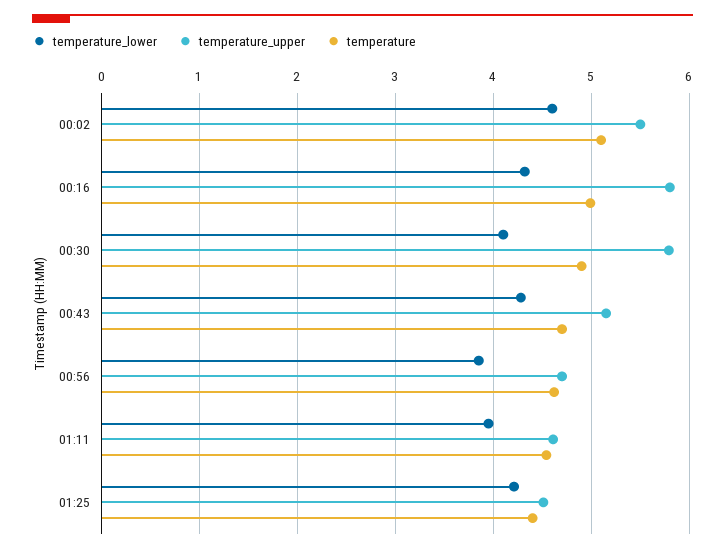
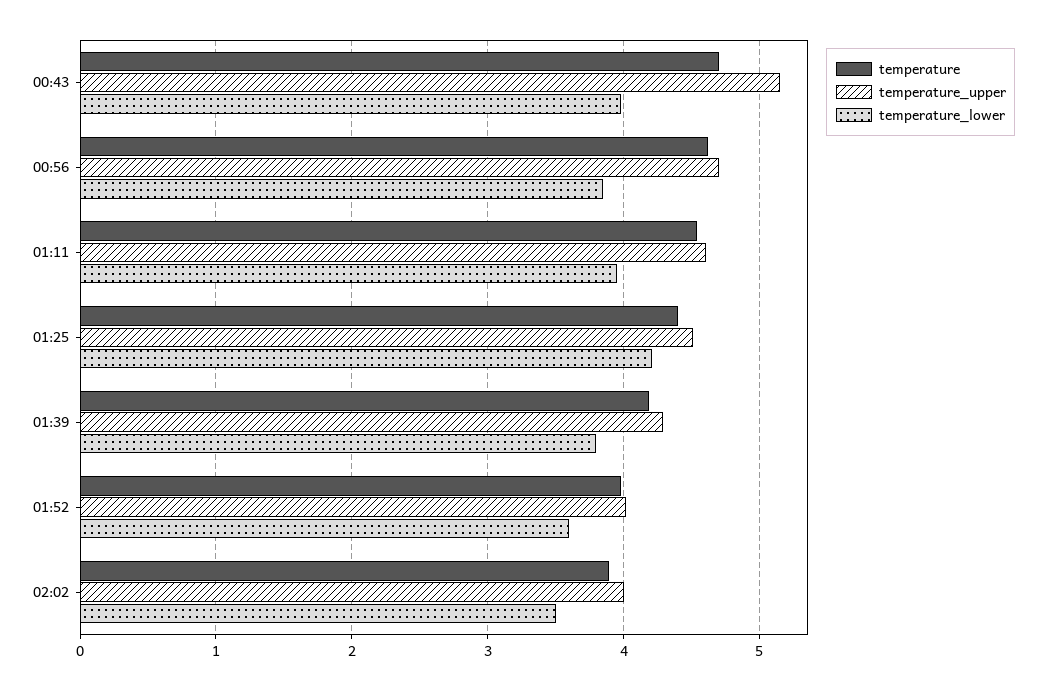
temperature_lower, 00:02: 4.6 -> none
temperature_upper, 00:02: 5.5 -> none
temperature, 00:02: 5.1 -> none
temperature_lower, 00:16: 4.3 -> none
temperature_upper, 00:16: 5.8 -> none
temperature, 00:16: 5 -> none
temperature_lower, 00:30: 4.1 -> none
temperature_upper, 00:30: 5.8 -> none
temperature, 00:30: 4.9 -> none
temperature_lower, 00:43: 4.3 -> 4
temperature, 01:39: none -> 4.2
temperature_upper, 01:39: none -> 4.3
temperature_lower, 01:39: none -> 3.8
temperature, 01:52: none -> 4
temperature_upper, 01:52: none -> 4
temperature_lower, 01:52: none -> 3.6
temperature, 02:02: none -> 3.9
temperature_upper, 02:02: none -> 4
temperature_lower, 02:02: none -> 3.5

